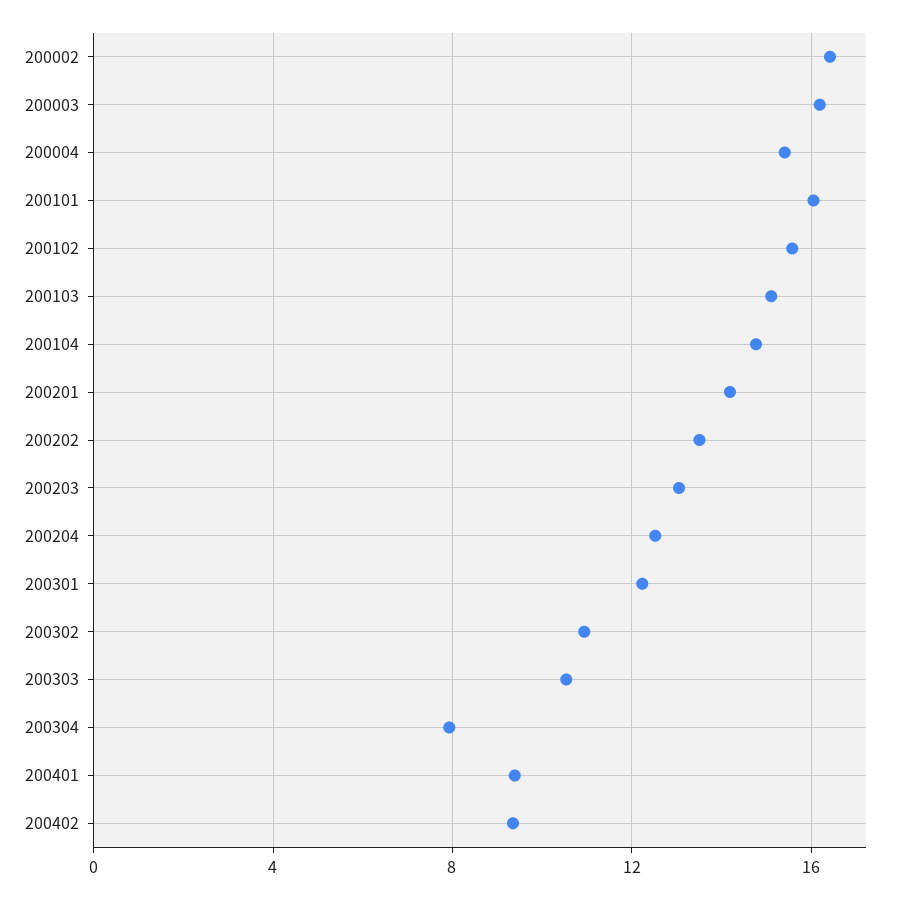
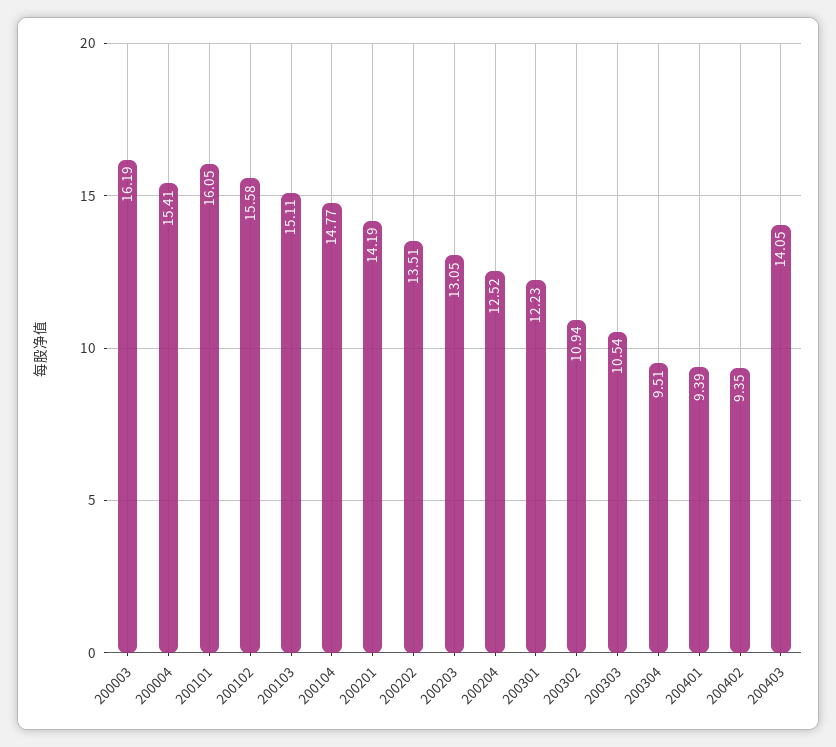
200002: 16.5 -> none
200304: 8 -> 9.51
200403: none -> 14.05

